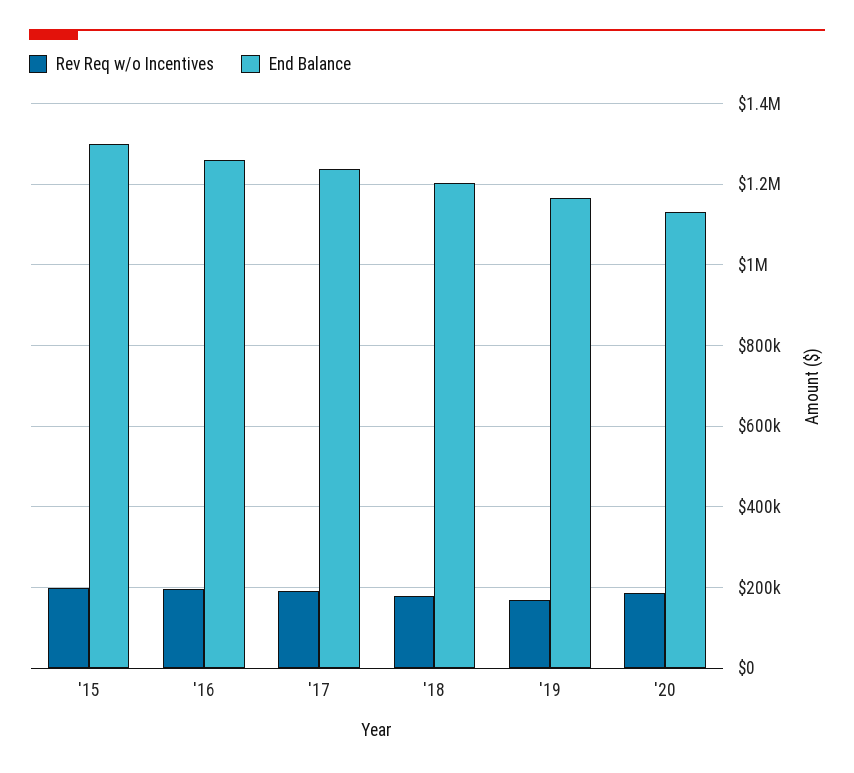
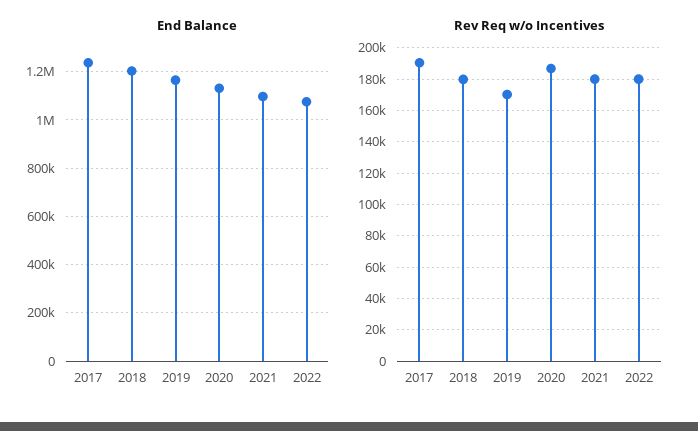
Rev Req w/o Incentives, '15: 200000 -> none
End Balance, '15: 1300000 -> none
Rev Req w/o Incentives, '16: 200000 -> none
End Balance, '16: 1260000 -> none
End Balance, 2021: none -> 1100000
End Balance, 2022: none -> 1075000
Rev Req w/o Incentives, 2021: none -> 180000
Rev Req w/o Incentives, 2022: none -> 180000

